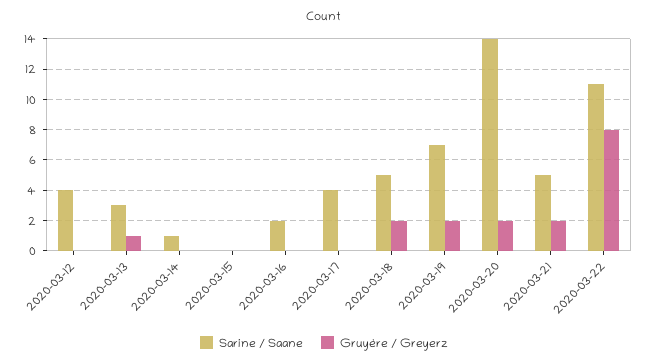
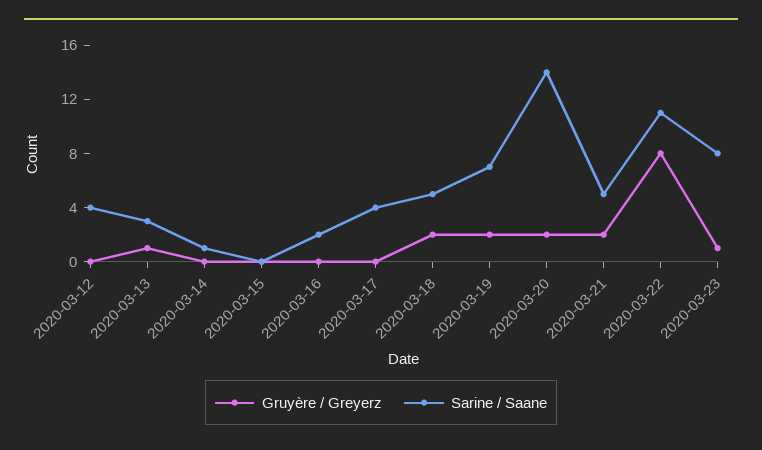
Gruyère / Greyerz, 2020-03-23: none -> 1
Sarine / Saane, 2020-03-23: none -> 8

